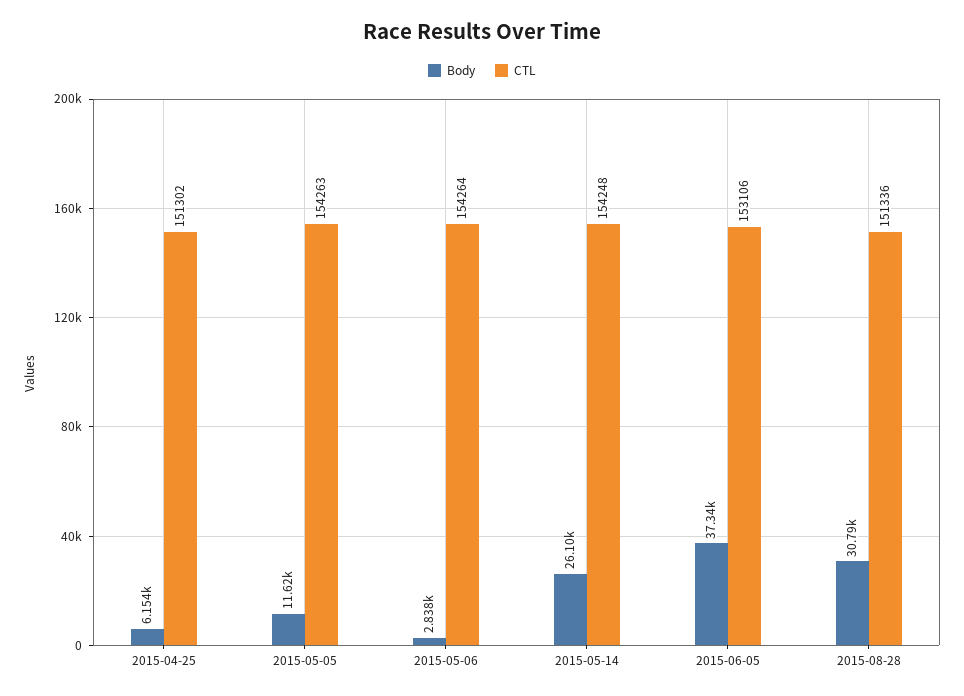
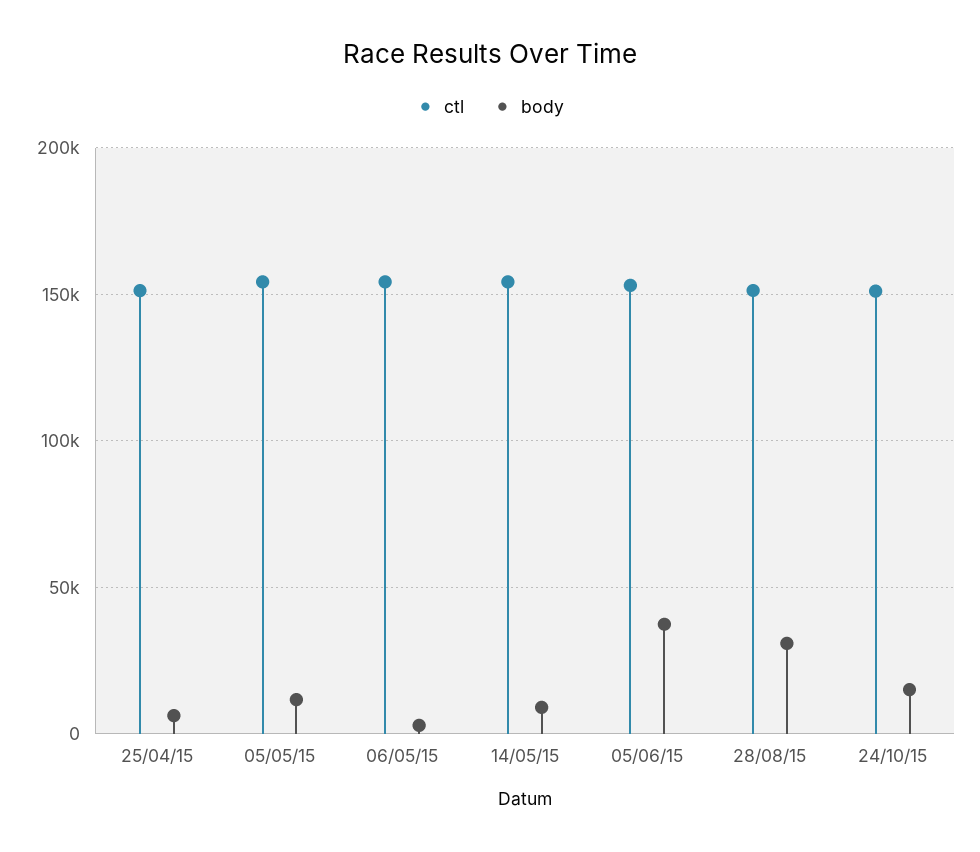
Body, 2015-05-14: 26100 -> 10000
CTL, 24/10/15: none -> 150000
Body, 24/10/15: none -> 15000

